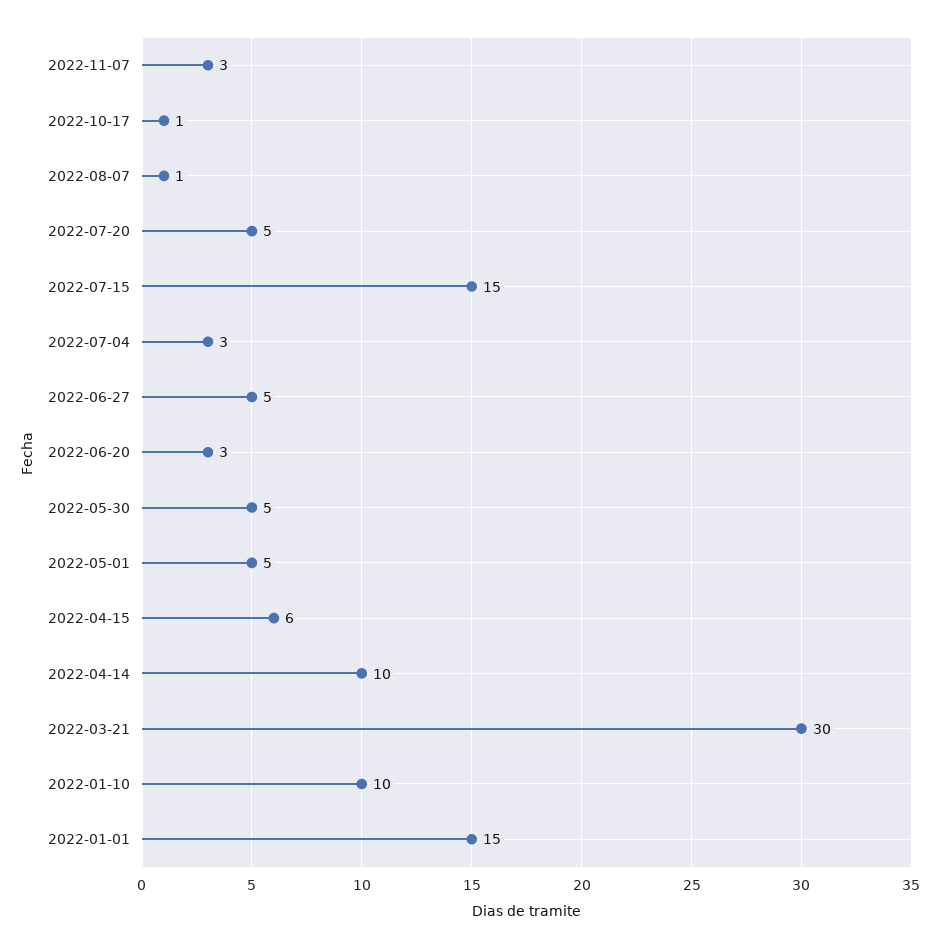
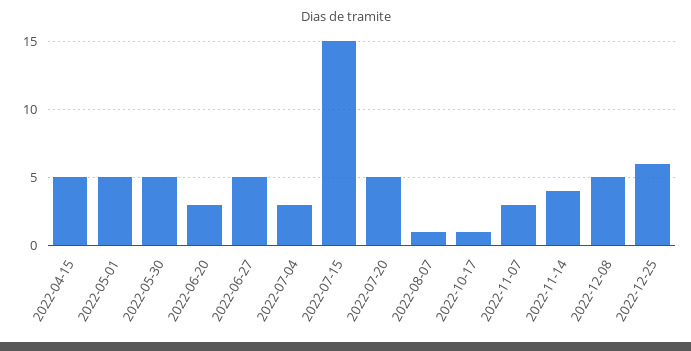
2022-04-15: 6 -> 5
2022-04-14: 10 -> none
2022-03-21: 30 -> none
2022-01-10: 10 -> none
2022-01-01: 15 -> none
2022-11-14: none -> 4
2022-12-08: none -> 5
2022-12-25: none -> 6

